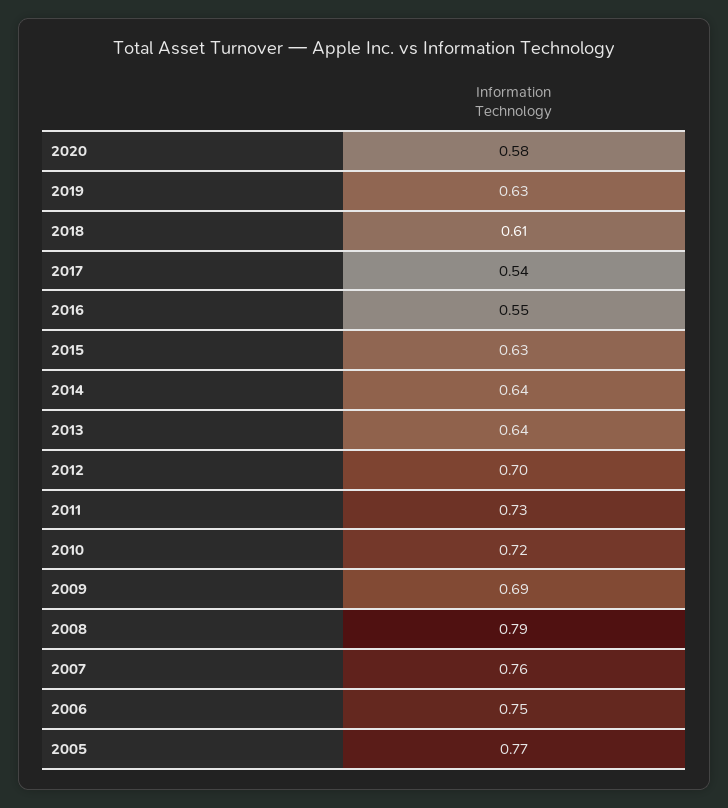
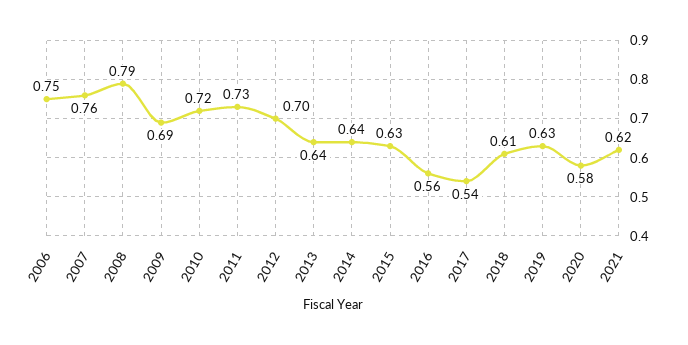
2016: 0.55 -> 0.56
2005: 0.77 -> none
2021: none -> 0.62

